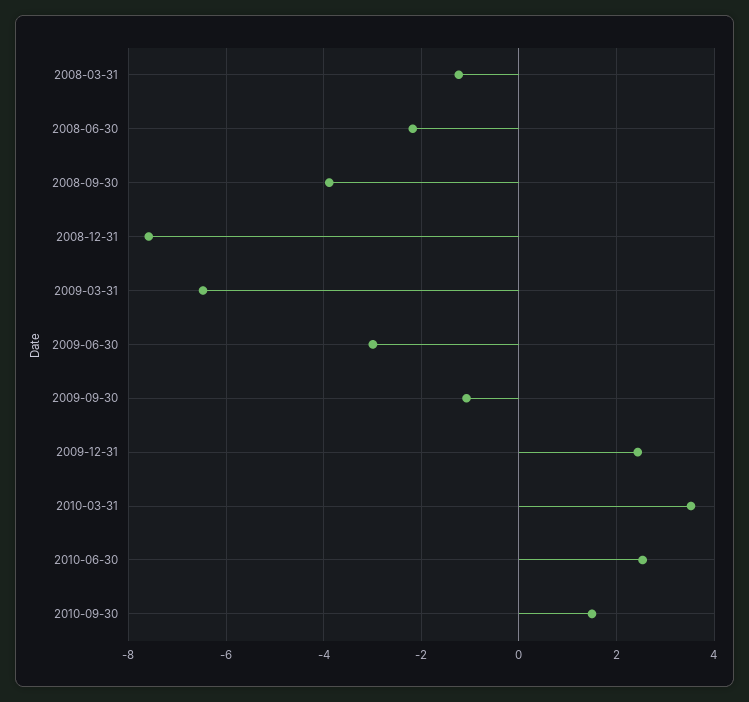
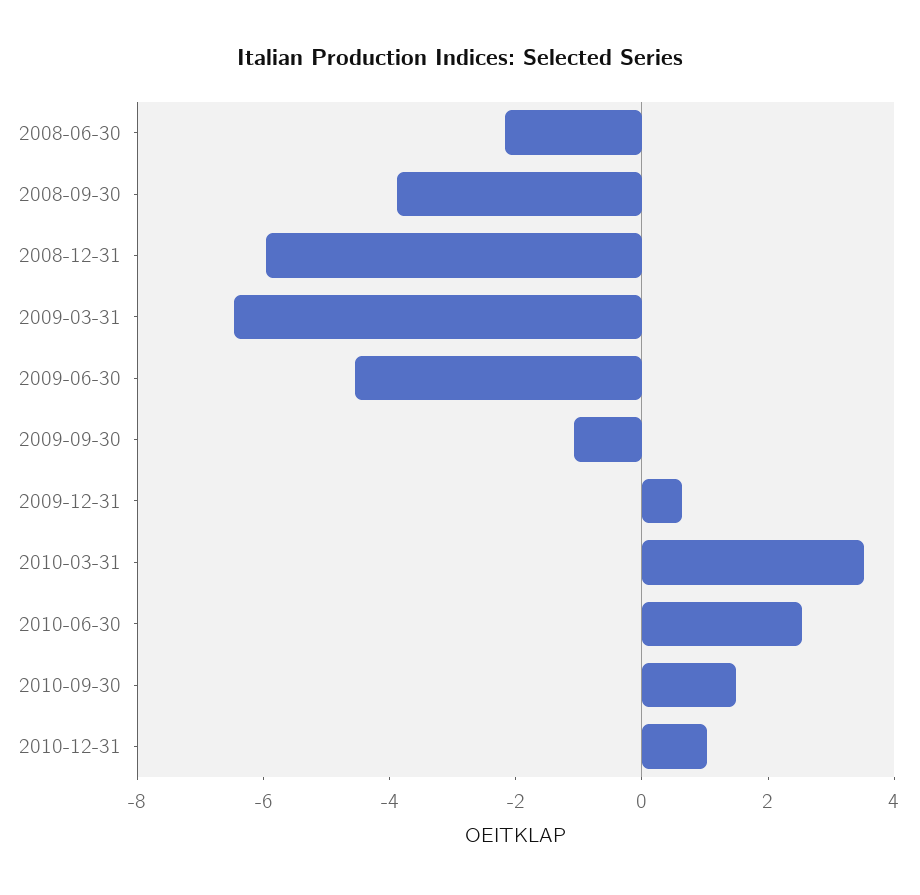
2008-03-31: -1.2 -> none
2008-12-31: -7.6 -> -6
2009-06-30: -3 -> -4.5
2009-12-31: 2.4 -> 0.5
2010-12-31: none -> 1

